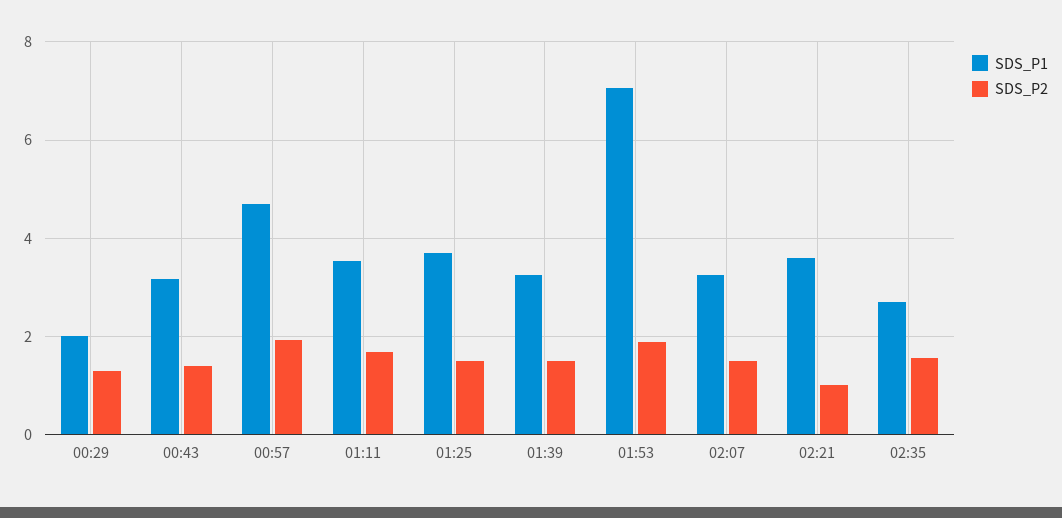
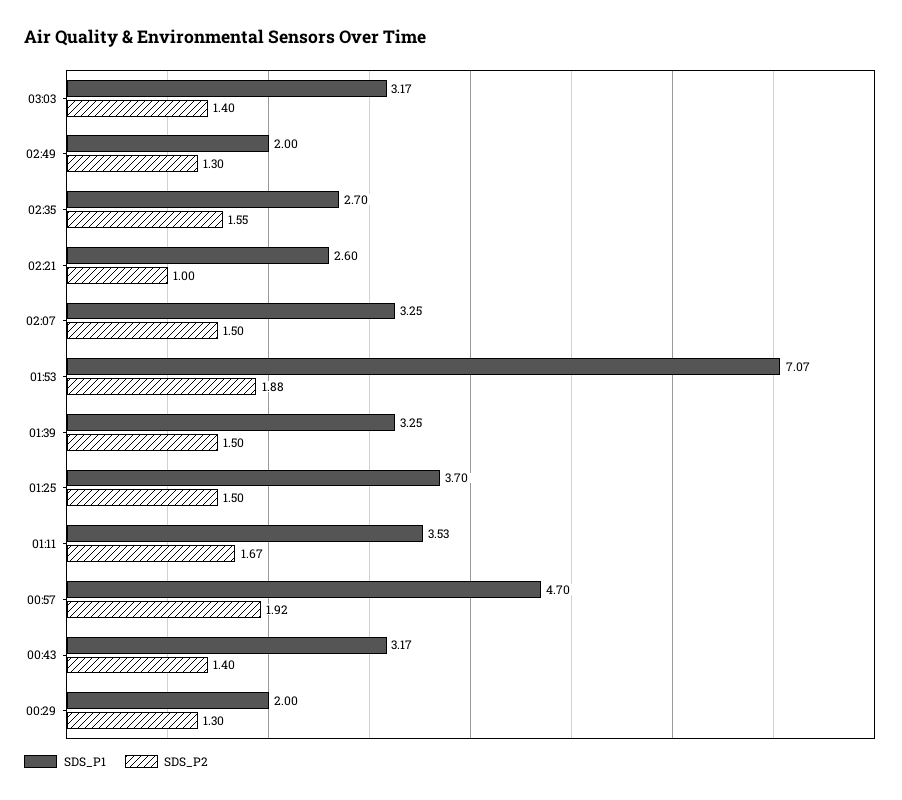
SDS_P1, 02:21: 3.6 -> 2.6
SDS_P1, 03:03: none -> 3.17
SDS_P2, 03:03: none -> 1.4
SDS_P1, 02:49: none -> 2
SDS_P2, 02:49: none -> 1.3

